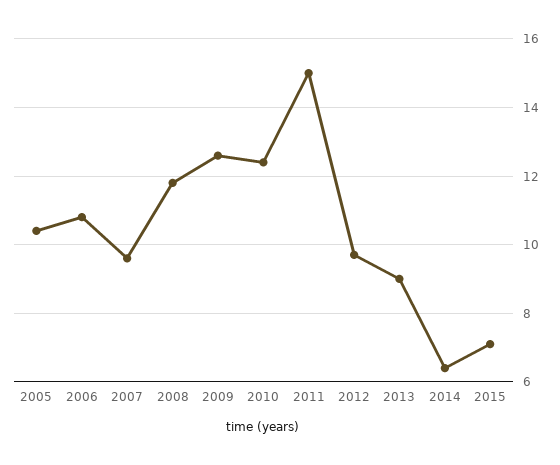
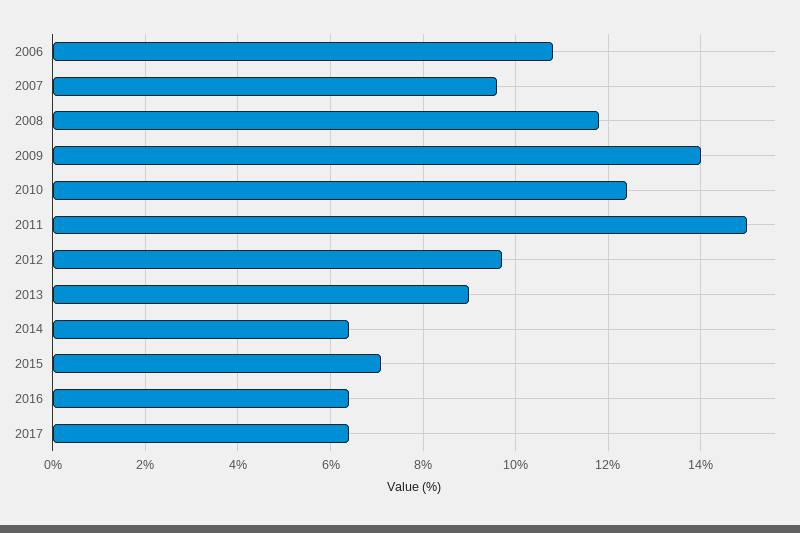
2005: 10.5 -> none
2009: 12.5 -> 14
2016: none -> 6.5
2017: none -> 6.5

